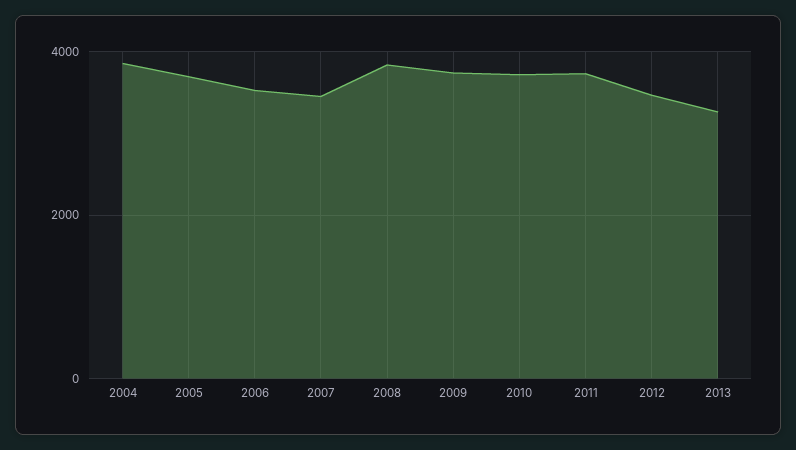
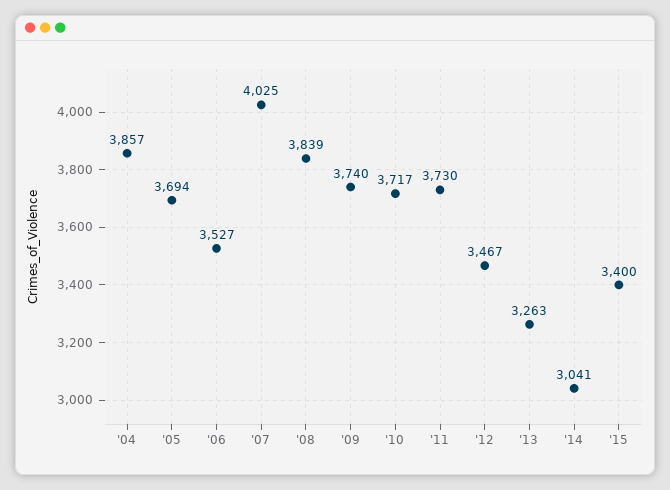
2007: 3400 -> 4025
'14: none -> 3041
'15: none -> 3400

